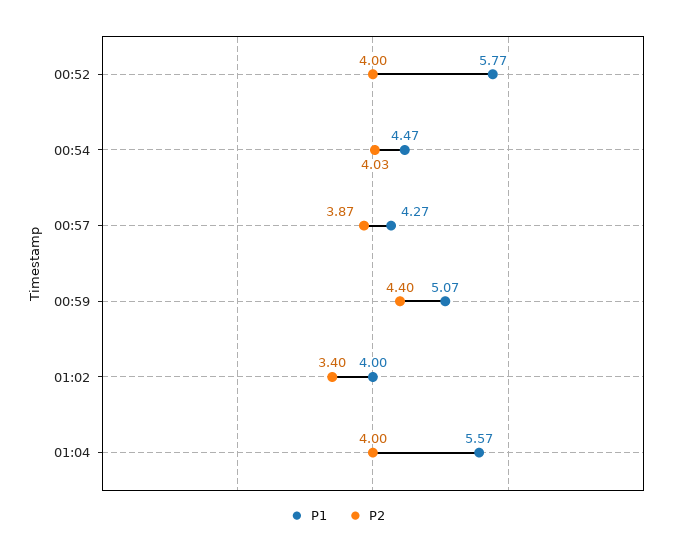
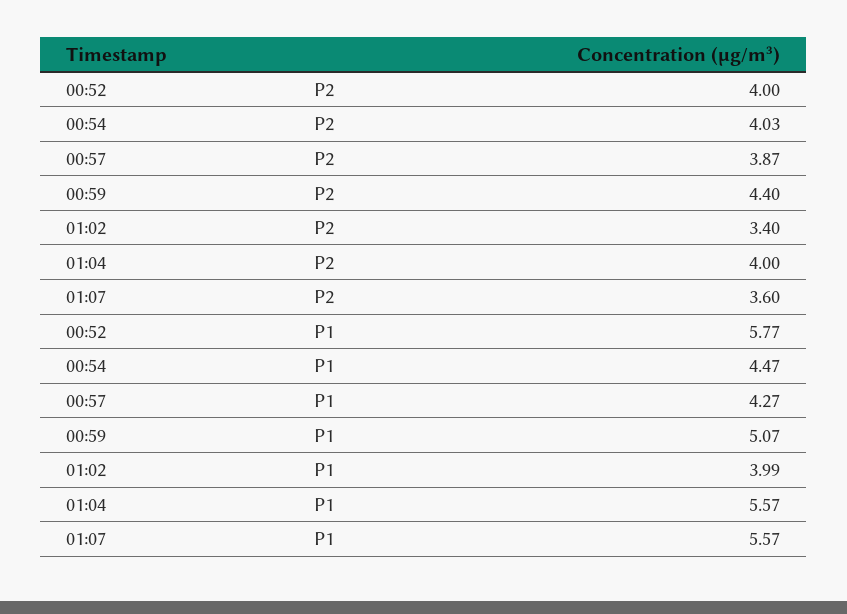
P1, 01:02: 4 -> 3.99
P2, 01:07: none -> 3.6
P1, 01:07: none -> 5.57

